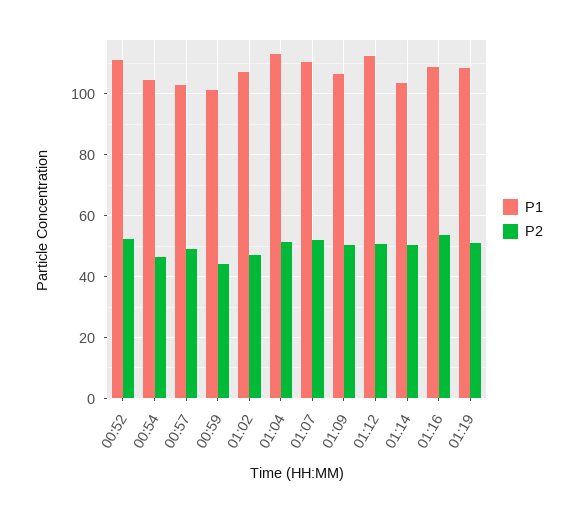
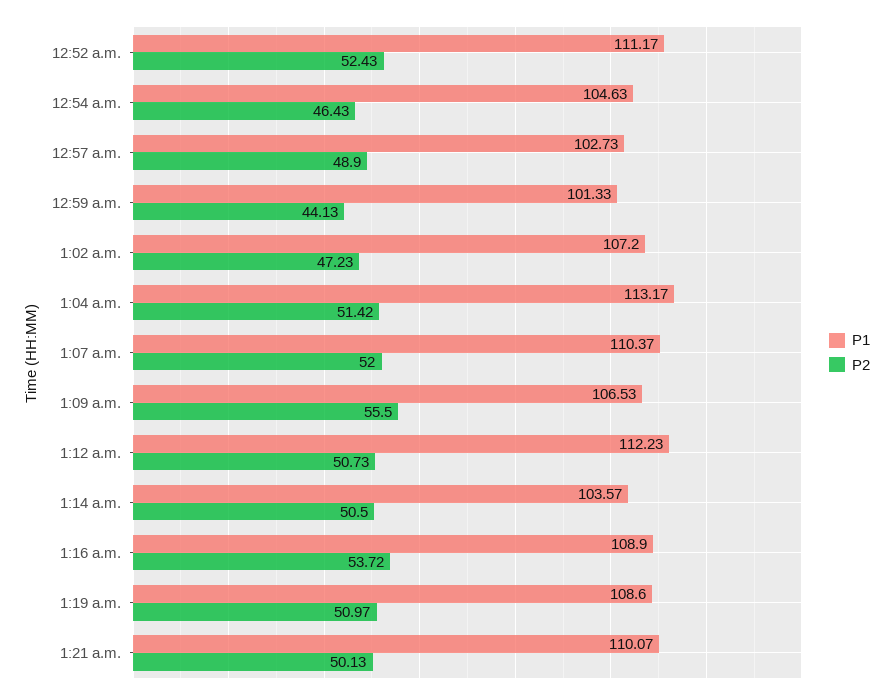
P2, 01:09: 50 -> 55.5
P1, 1:21 a.m.: none -> 110.07
P2, 1:21 a.m.: none -> 50.13

